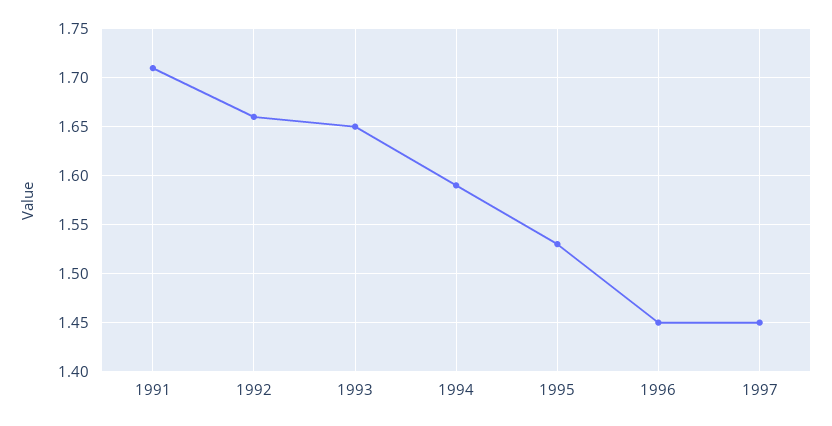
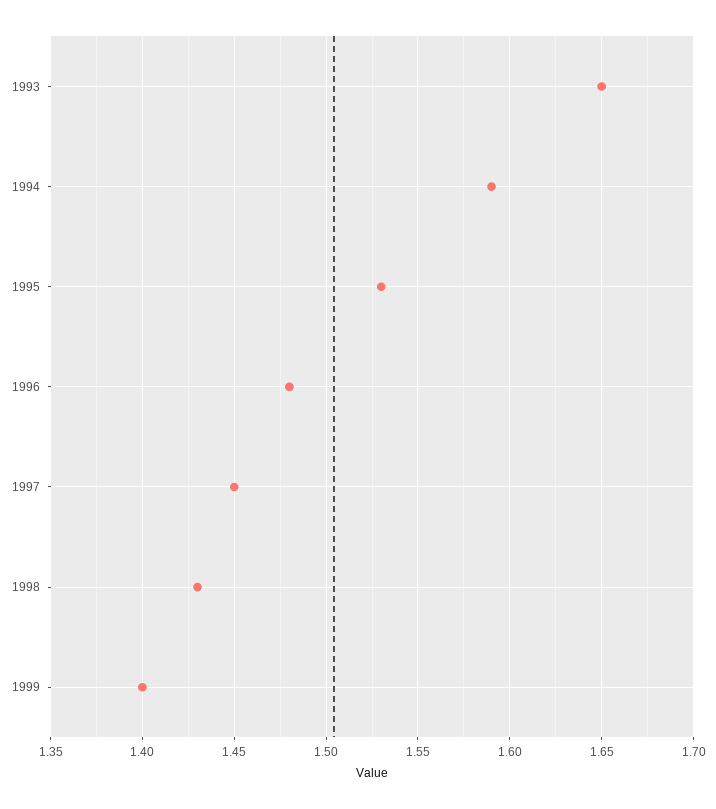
1991: 1.71 -> none
1992: 1.66 -> none
1996: 1.45 -> 1.48
1998: none -> 1.43
1999: none -> 1.4

